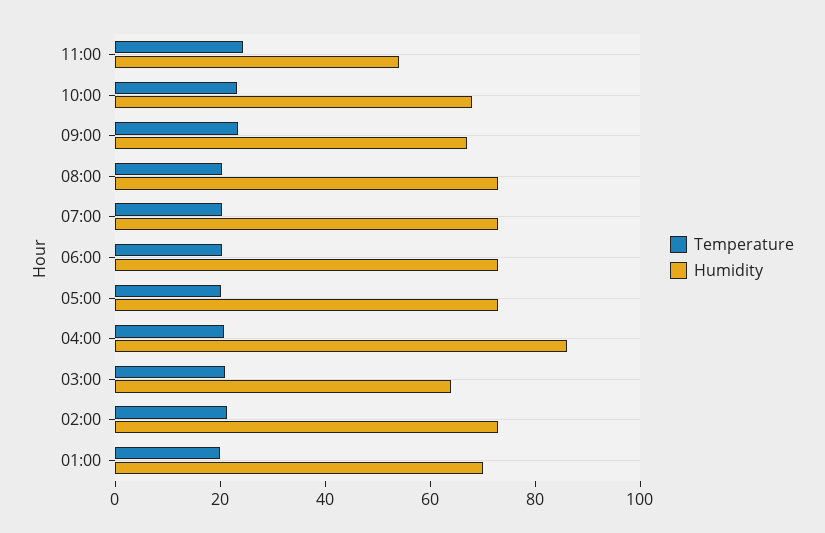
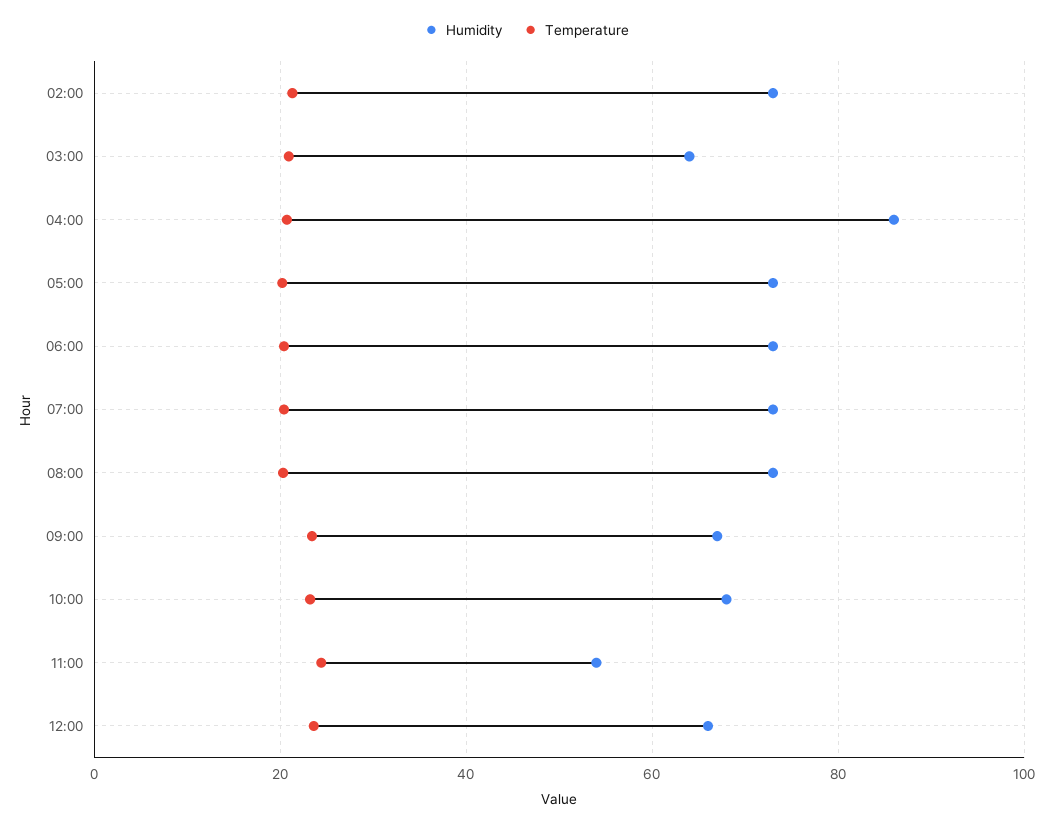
Temperature, 01:00: 20 -> none
Humidity, 01:00: 70 -> none
Humidity, 12:00: none -> 66
Temperature, 12:00: none -> 24

